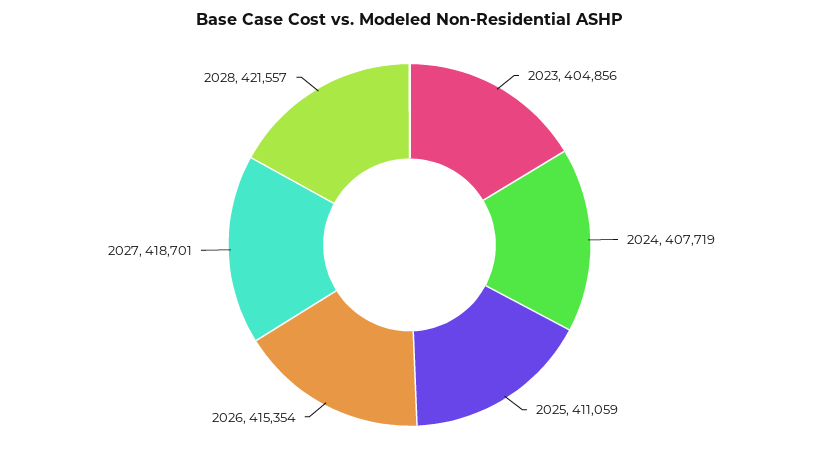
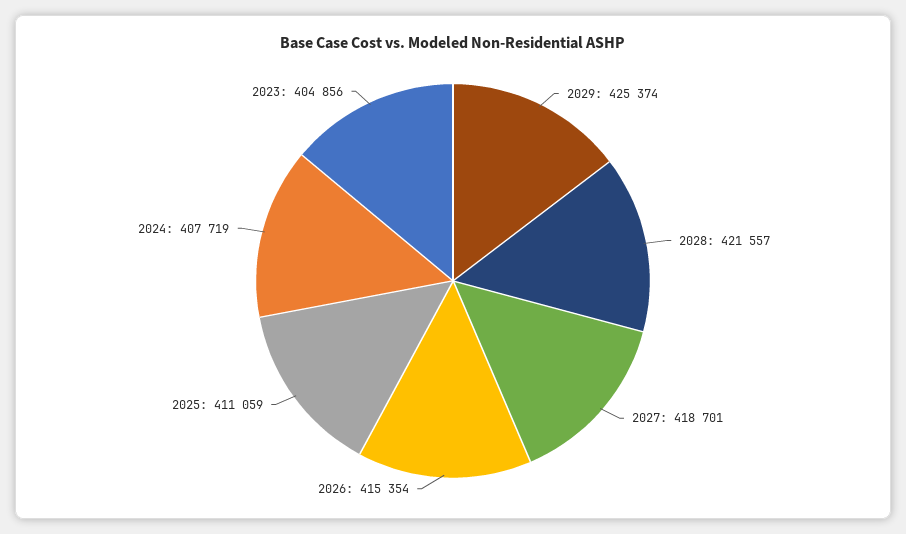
2029: none -> 425374

